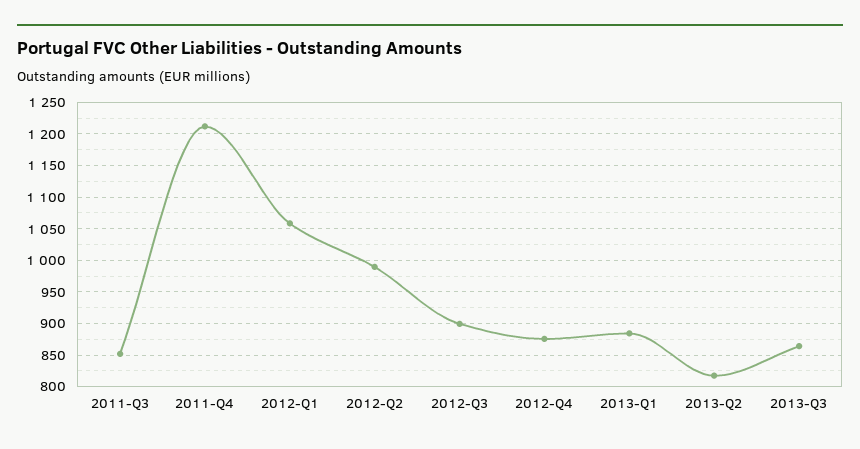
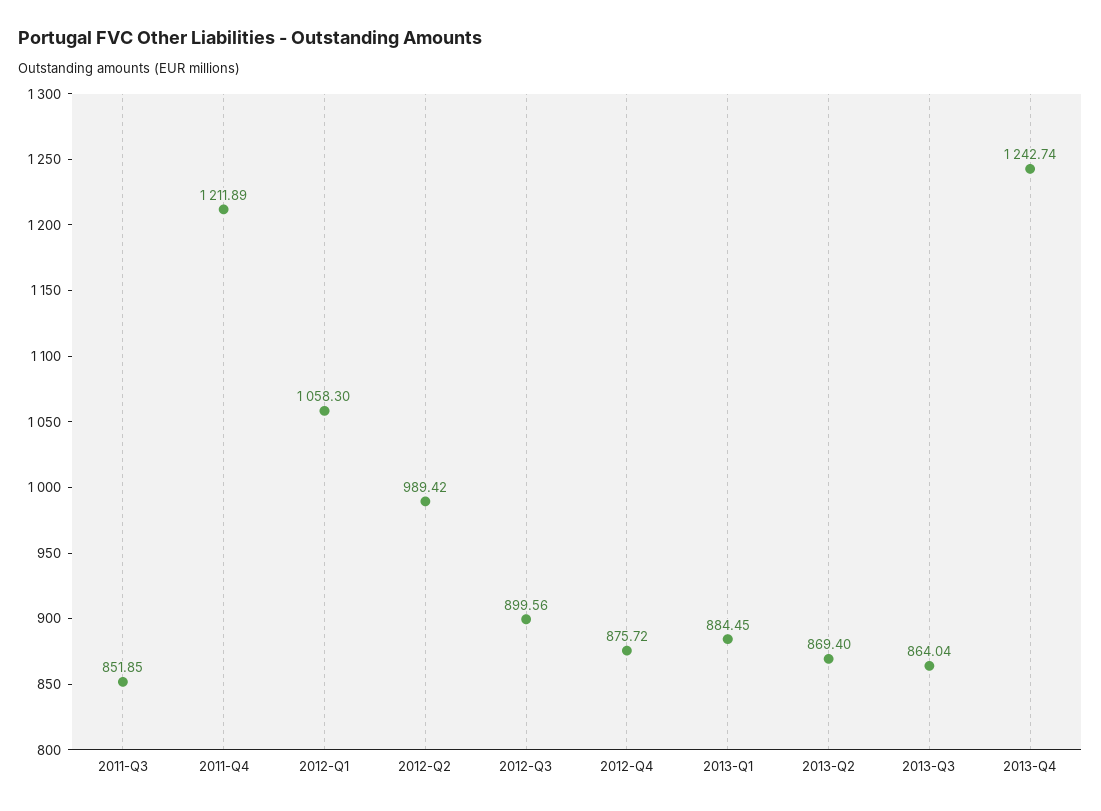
2013-Q2: 820 -> 869.4
2013-Q4: none -> 1242.74

